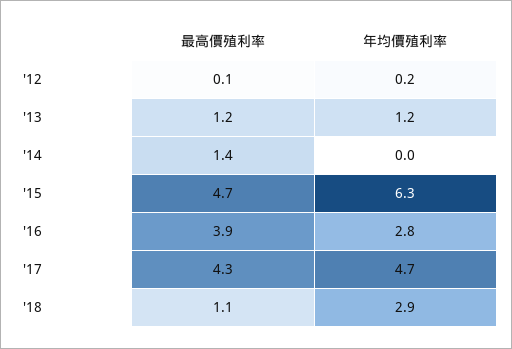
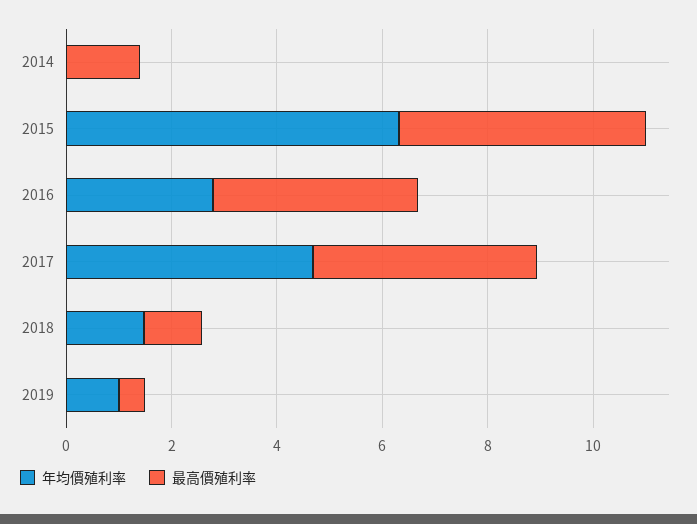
最高價殖利率, '12: 0.1 -> none
年均價殖利率, '12: 0.2 -> none
最高價殖利率, '13: 1.2 -> none
年均價殖利率, '13: 1.2 -> none
年均價殖利率, '18: 2.9 -> 1.5
年均價殖利率, 2019: none -> 1
最高價殖利率, 2019: none -> 0.5

